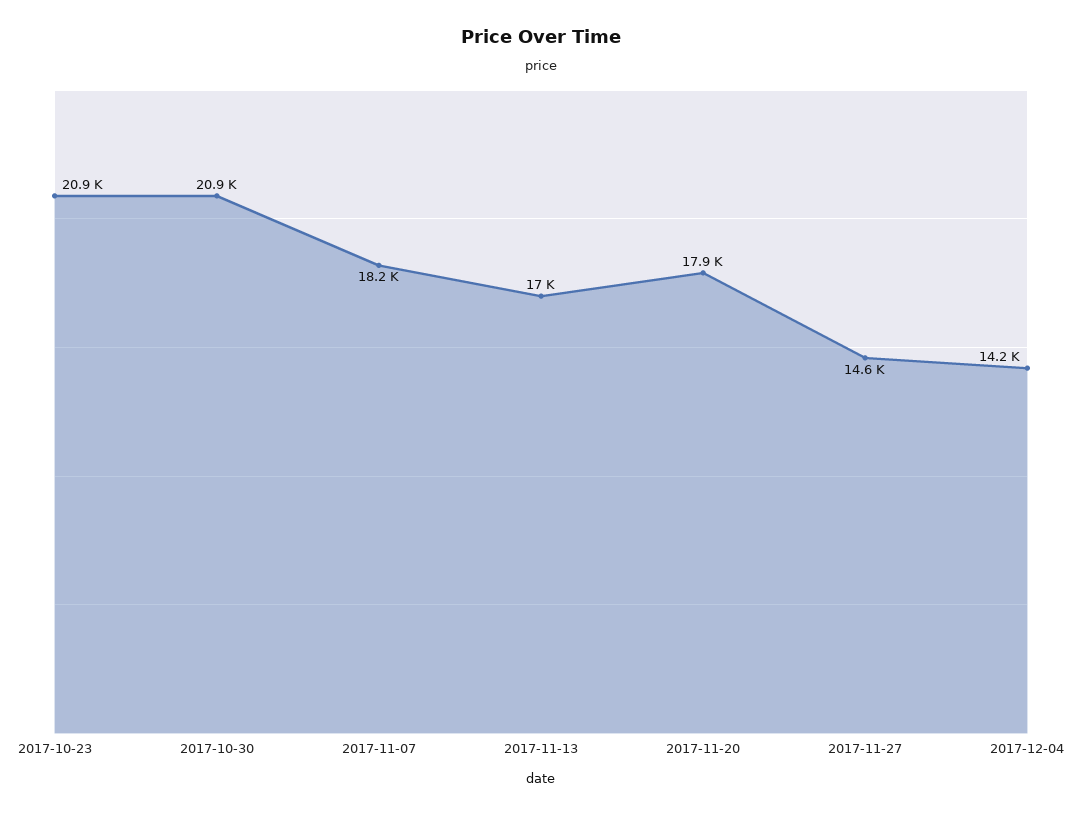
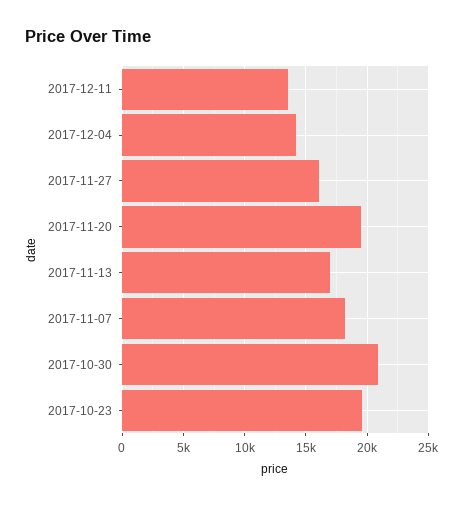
2017-10-23: 20900 -> 19500
2017-11-20: 17900 -> 19500
2017-11-27: 14600 -> 16000
2017-12-11: none -> 13500

